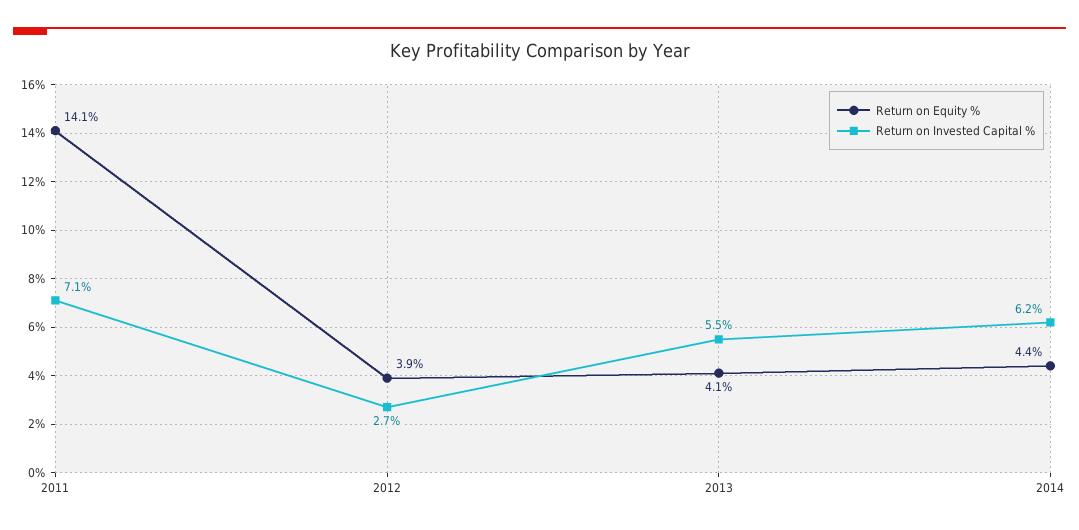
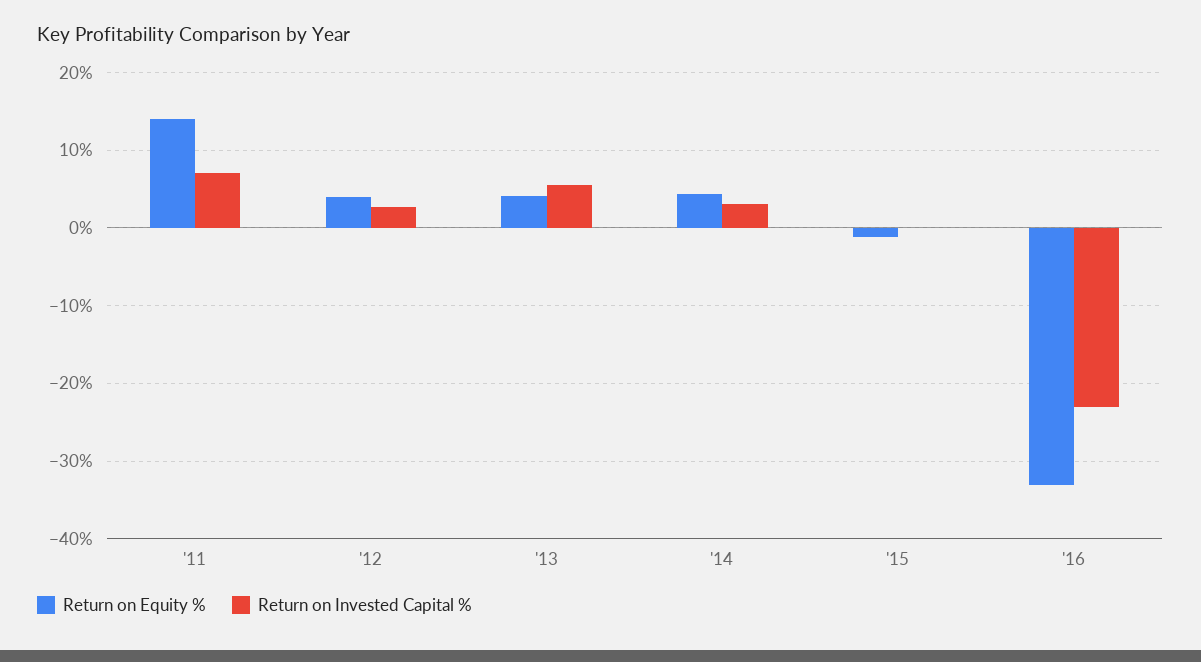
Return on Invested Capital %, 2014: 6.2 -> 3
Return on Equity %, '15: none -> -1
Return on Invested Capital %, '15: none -> 0
Return on Equity %, '16: none -> -33
Return on Invested Capital %, '16: none -> -23

